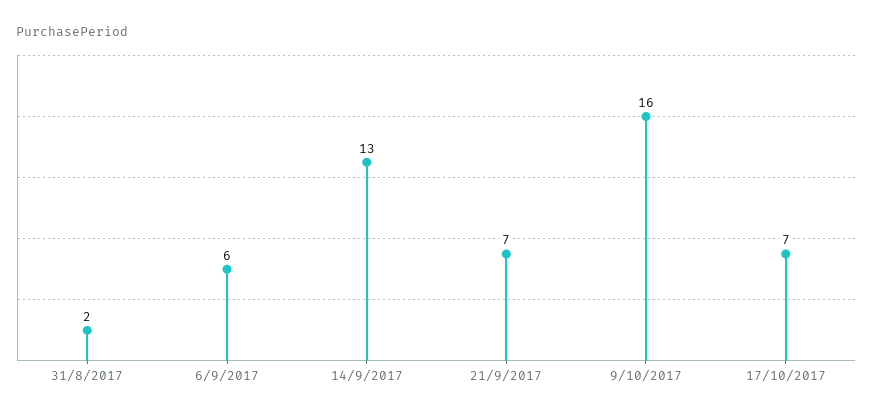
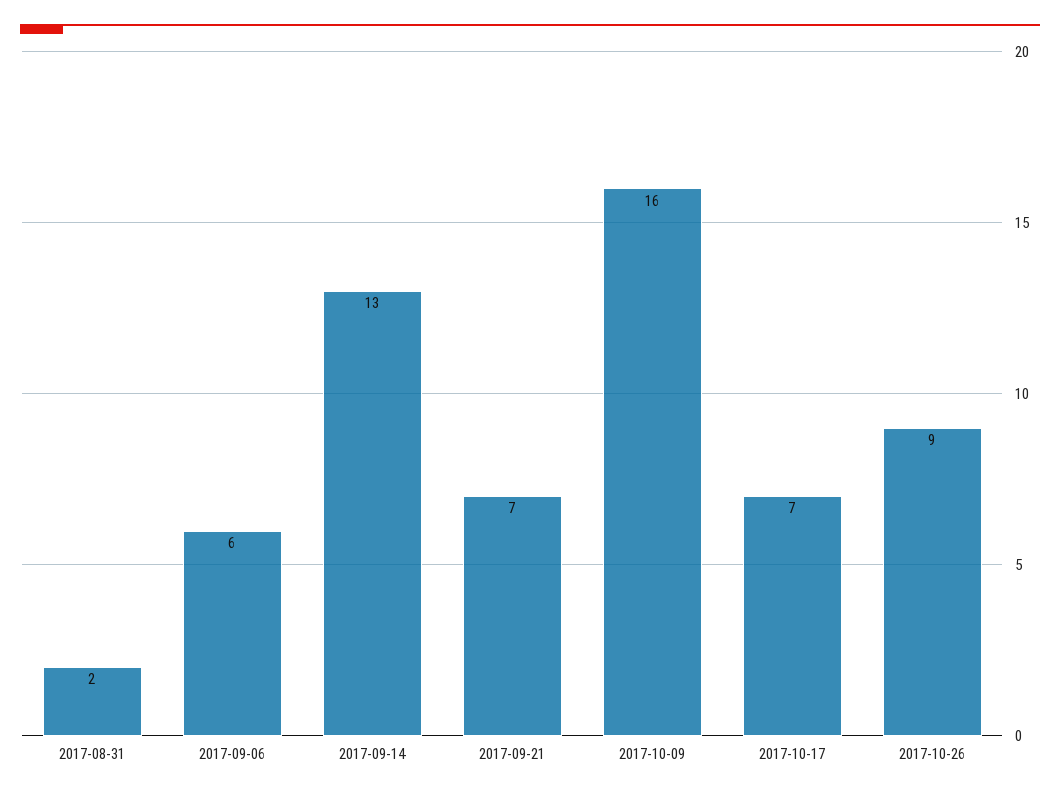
2017-10-26: none -> 9

